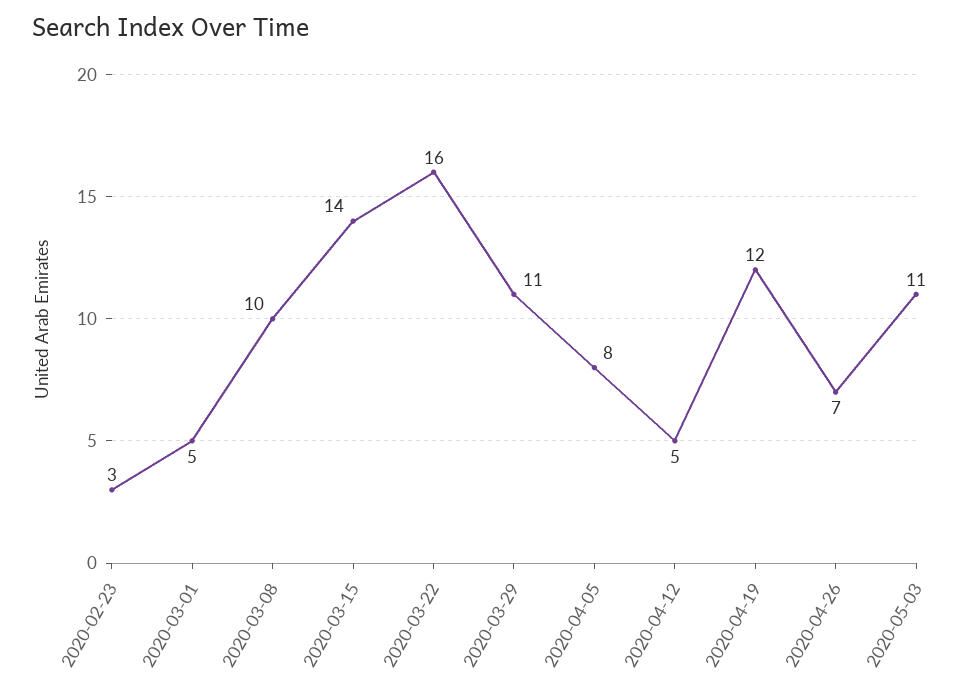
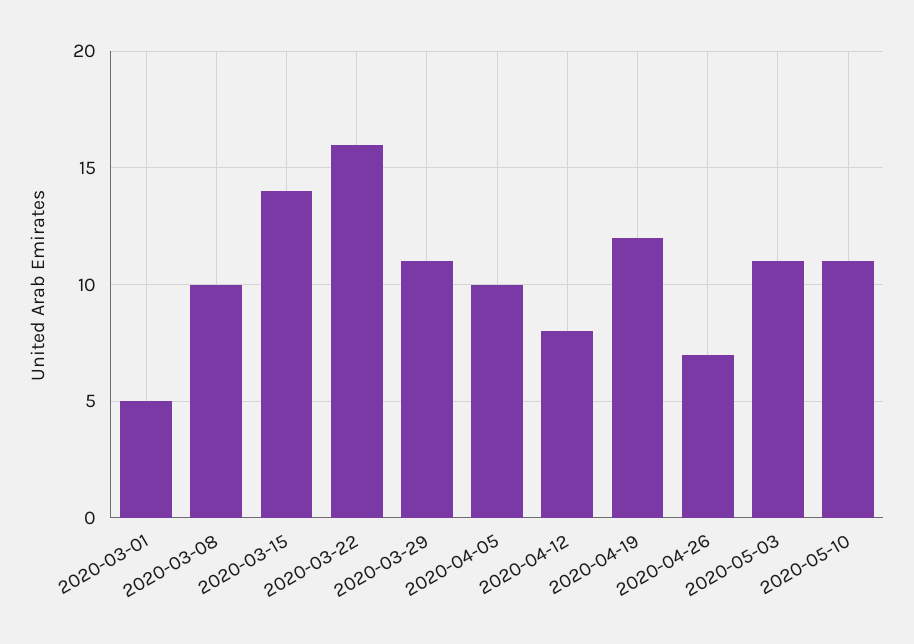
2020-02-23: 3 -> none
2020-04-05: 8 -> 10
2020-04-12: 5 -> 8
2020-05-10: none -> 11

